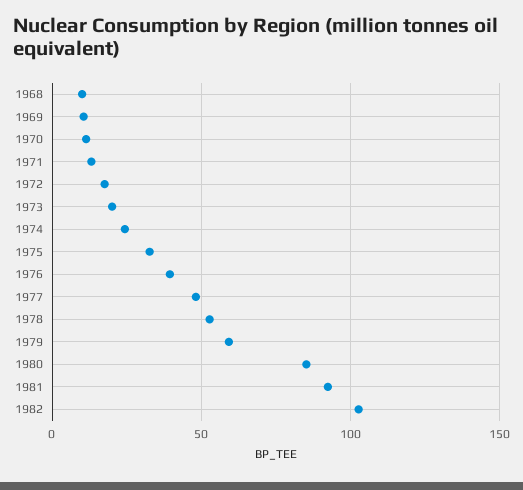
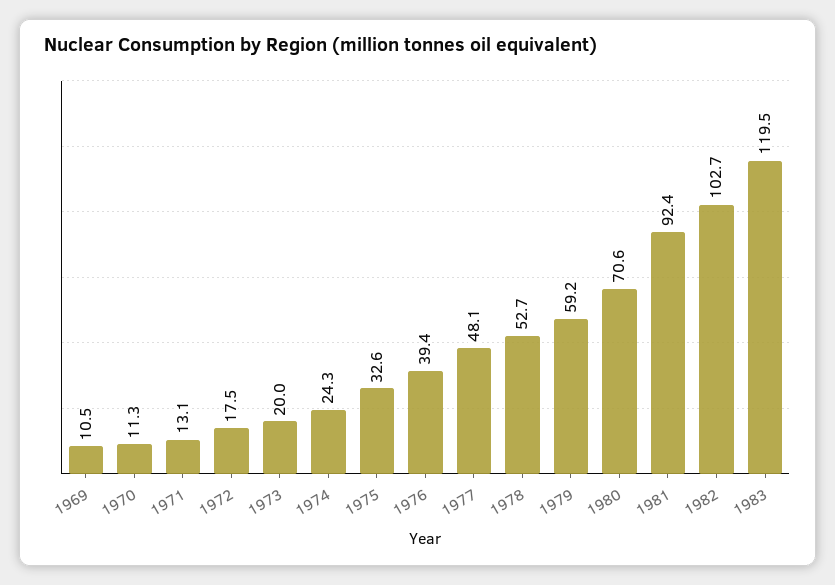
1968: 10 -> none
1980: 85 -> 70.6
1983: none -> 119.5

